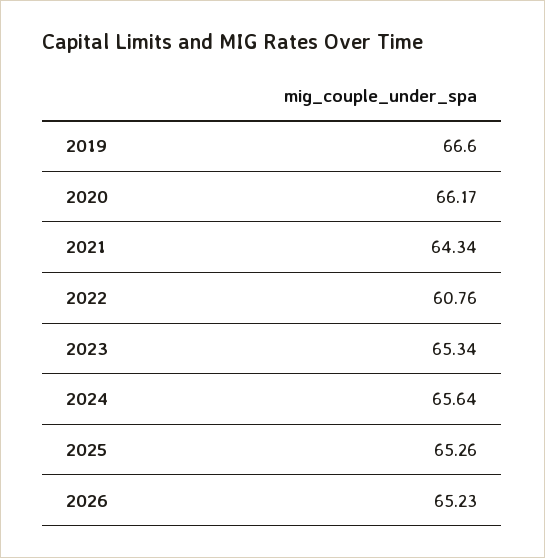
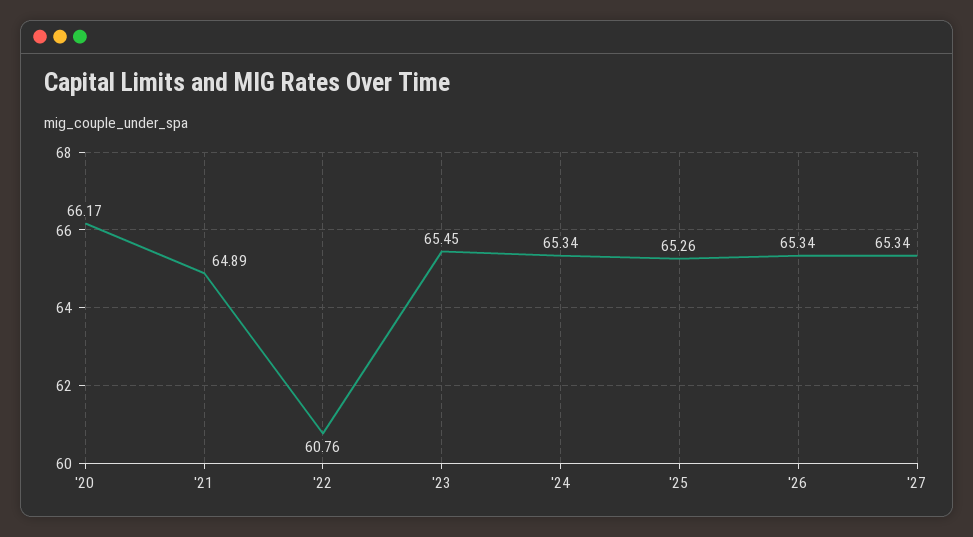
2019: 66.6 -> none
2021: 64.34 -> 64.89
2023: 65.34 -> 65.45
2024: 65.64 -> 65.34
2026: 65.23 -> 65.34
'27: none -> 65.34

